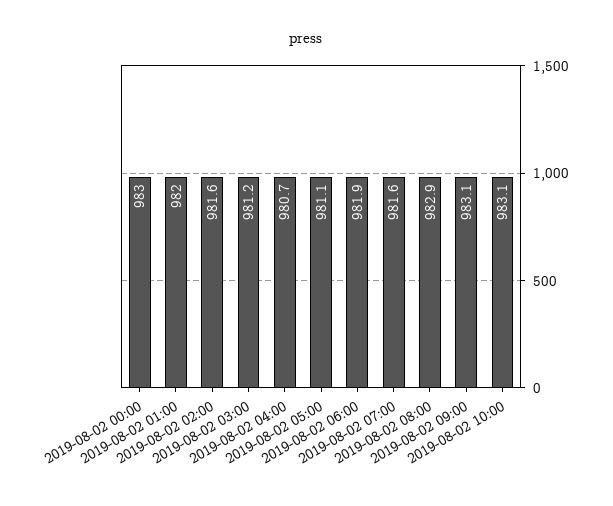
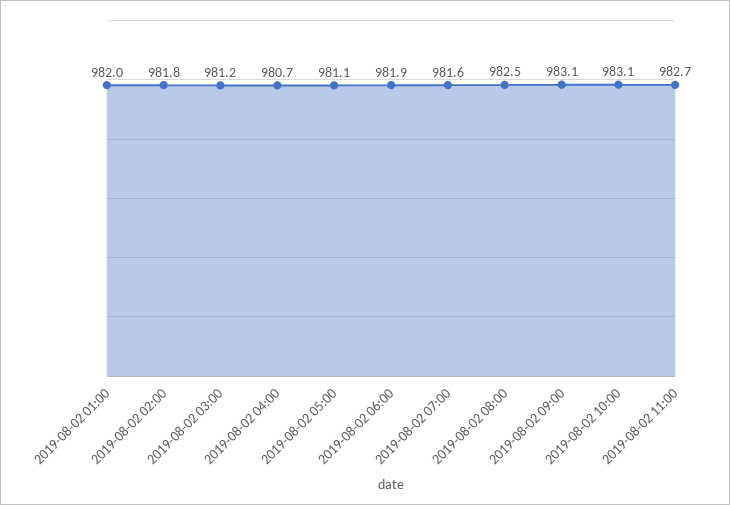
2019-08-02 00:00: 983 -> none
2019-08-02 02:00: 981.6 -> 981.8
2019-08-02 08:00: 982.9 -> 982.5
2019-08-02 11:00: none -> 982.7

